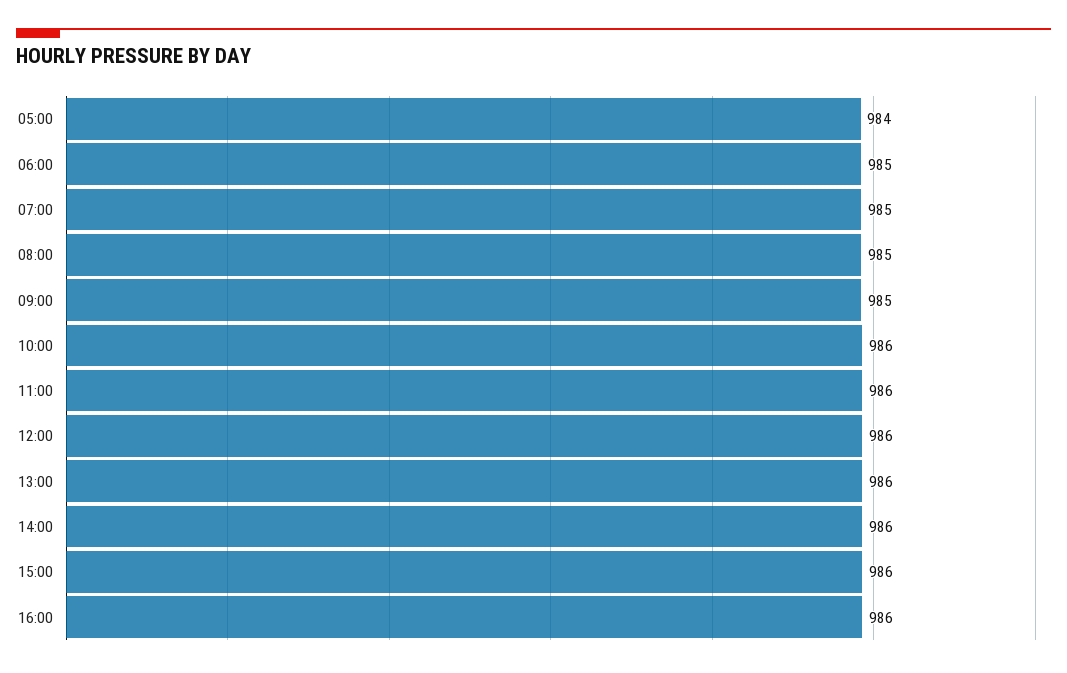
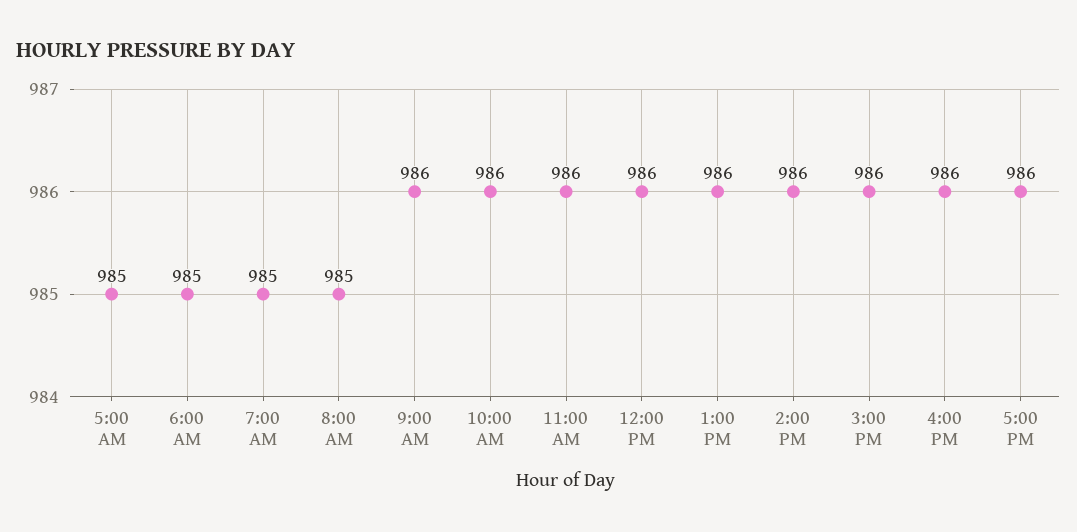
05:00: 984 -> 985
09:00: 985 -> 986
5:00 PM: none -> 986

